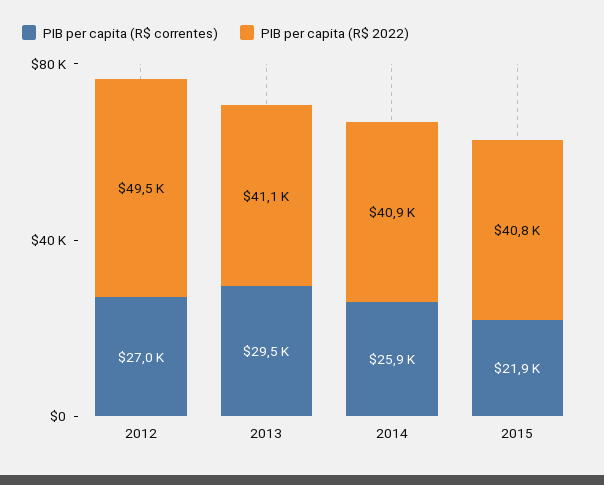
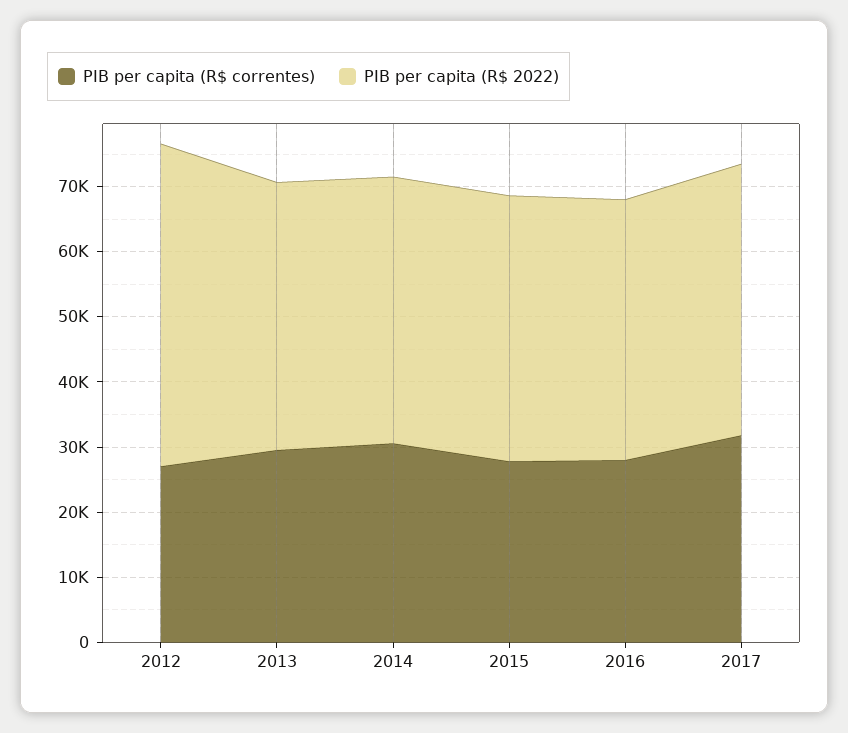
PIB per capita (R$ correntes), 2014: 25900 -> 30000
PIB per capita (R$ correntes), 2015: 21900 -> 28000
PIB per capita (R$ correntes), 2016: none -> 28000
PIB per capita (R$ 2022), 2016: none -> 40000
PIB per capita (R$ correntes), 2017: none -> 32000
PIB per capita (R$ 2022), 2017: none -> 42000

